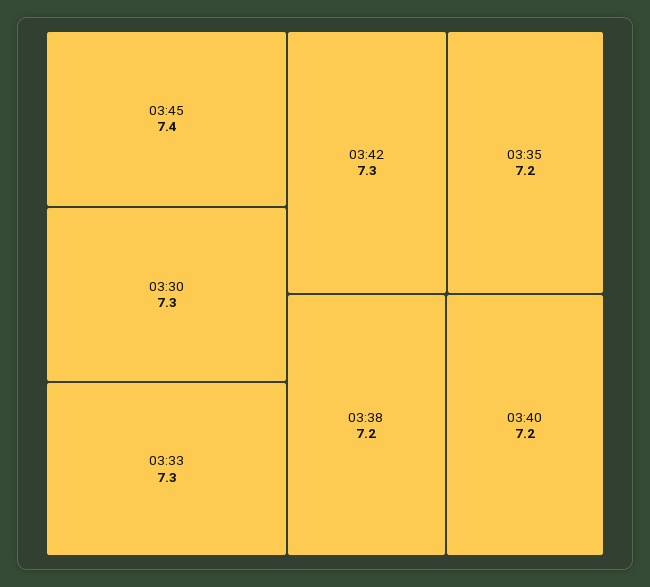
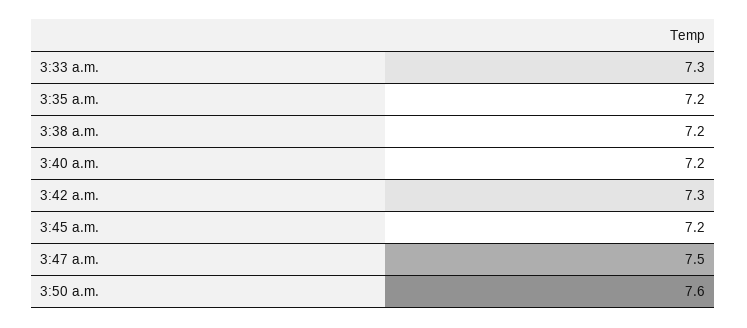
03:45: 7.4 -> 7.2
03:30: 7.3 -> none
3:47 a.m.: none -> 7.5
3:50 a.m.: none -> 7.6

